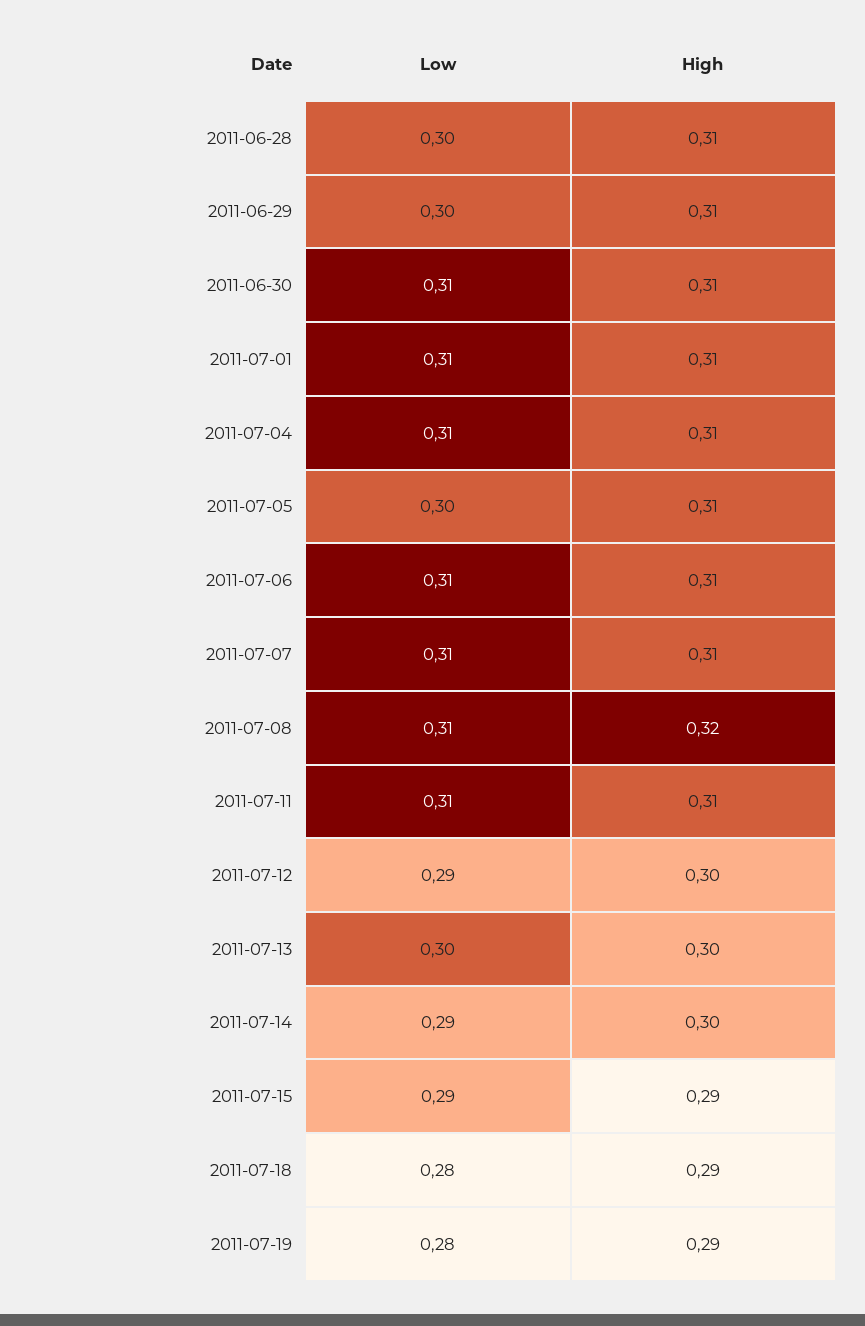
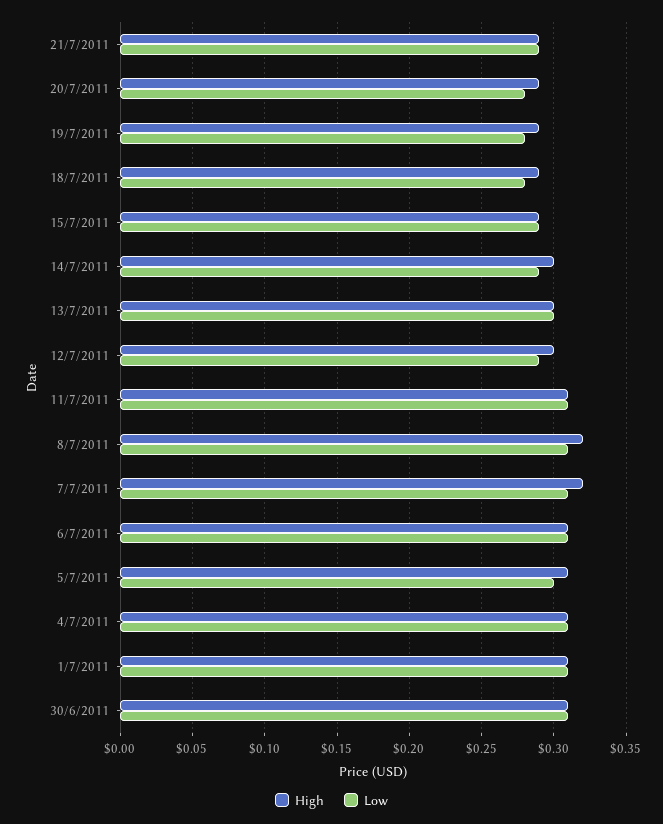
Low, 2011-06-28: 0.3 -> none
High, 2011-06-28: 0.31 -> none
Low, 2011-06-29: 0.3 -> none
High, 2011-06-29: 0.31 -> none
High, 2011-07-07: 0.31 -> 0.32
High, 21/7/2011: none -> 0.29
Low, 21/7/2011: none -> 0.29
High, 20/7/2011: none -> 0.29
Low, 20/7/2011: none -> 0.28

